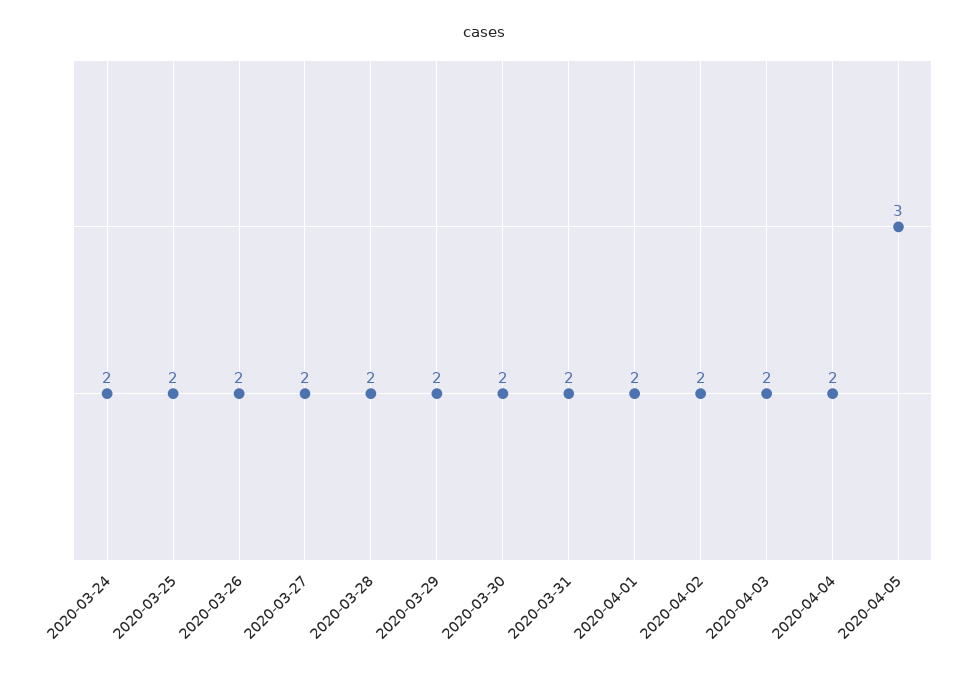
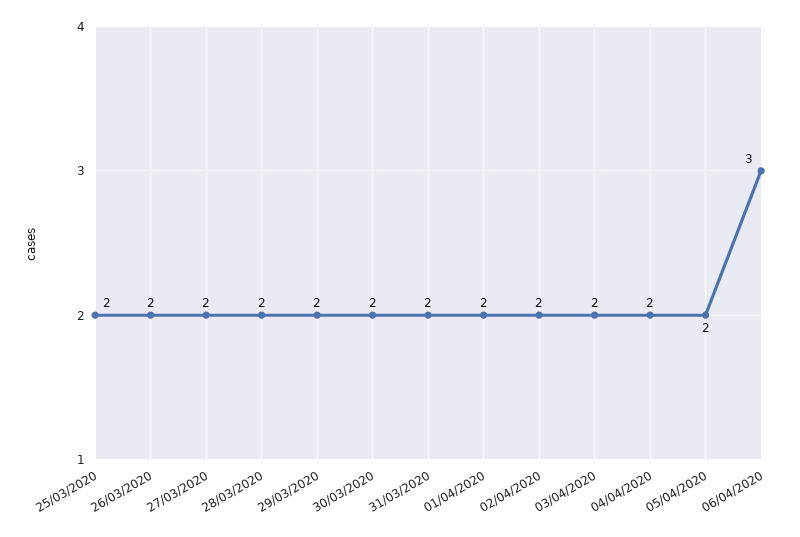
2020-03-24: 2 -> none
2020-04-05: 3 -> 2
06/04/2020: none -> 3

